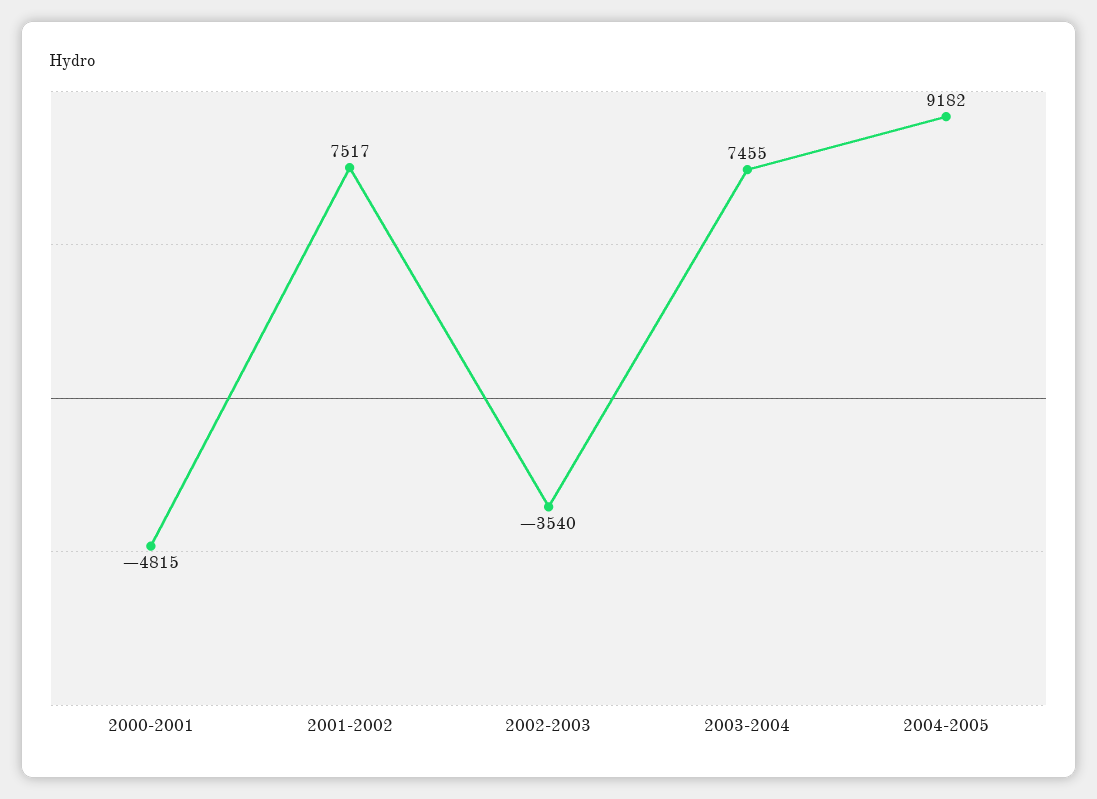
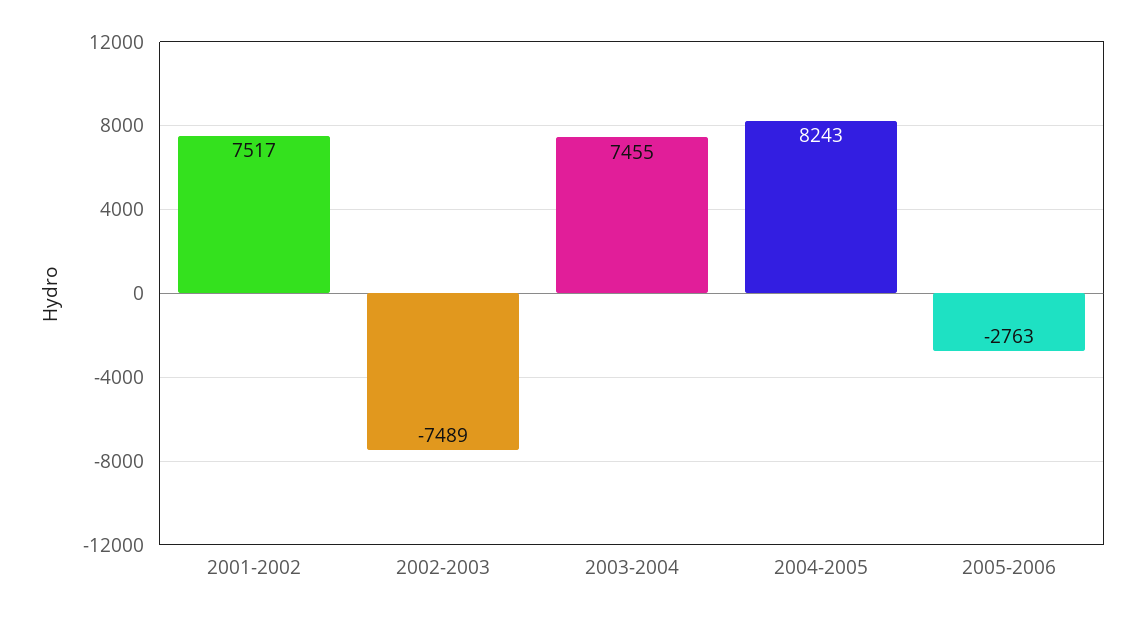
2000-2001: -4815 -> none
2002-2003: -3540 -> -7489
2004-2005: 9182 -> 8243
2005-2006: none -> -2763

